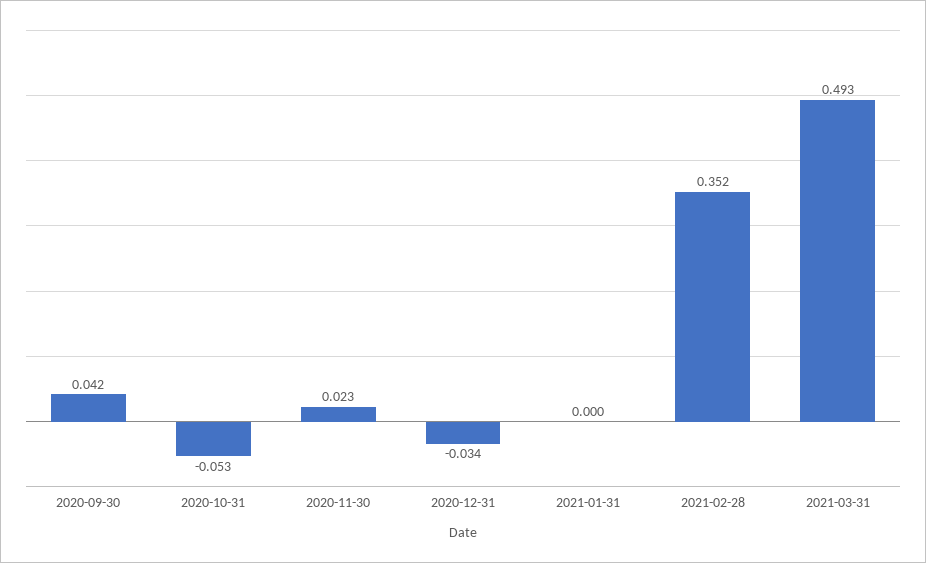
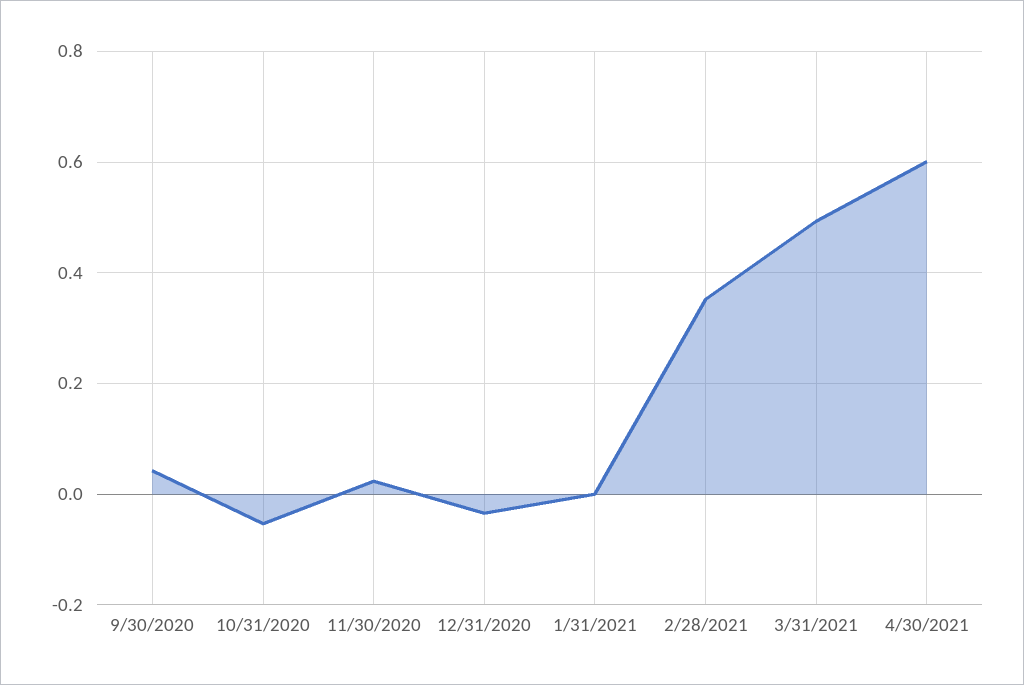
4/30/2021: none -> 0.6

